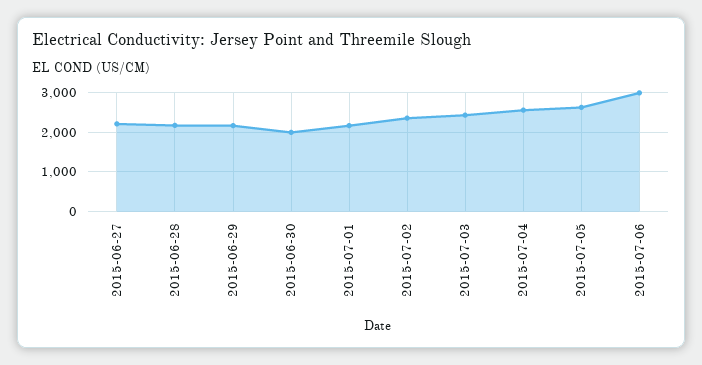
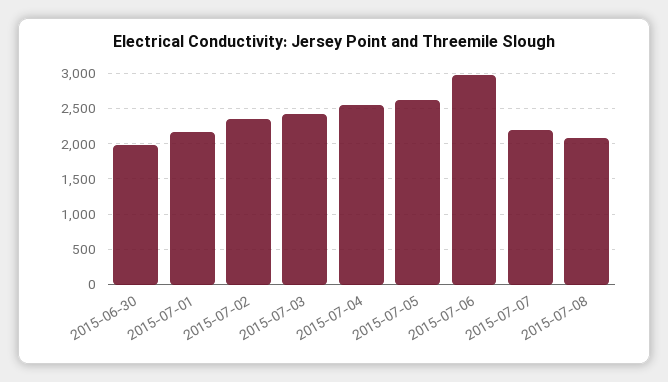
2015-06-27: 2200 -> none
2015-06-28: 2200 -> none
2015-06-29: 2200 -> none
2015-07-07: none -> 2200
2015-07-08: none -> 2100

